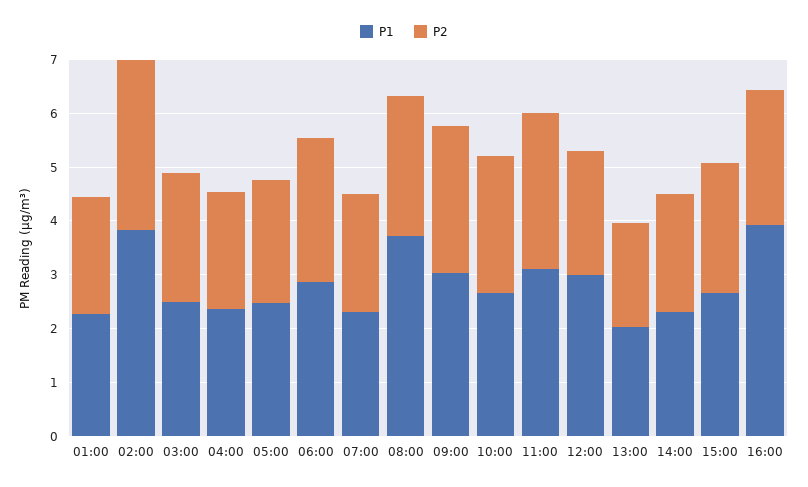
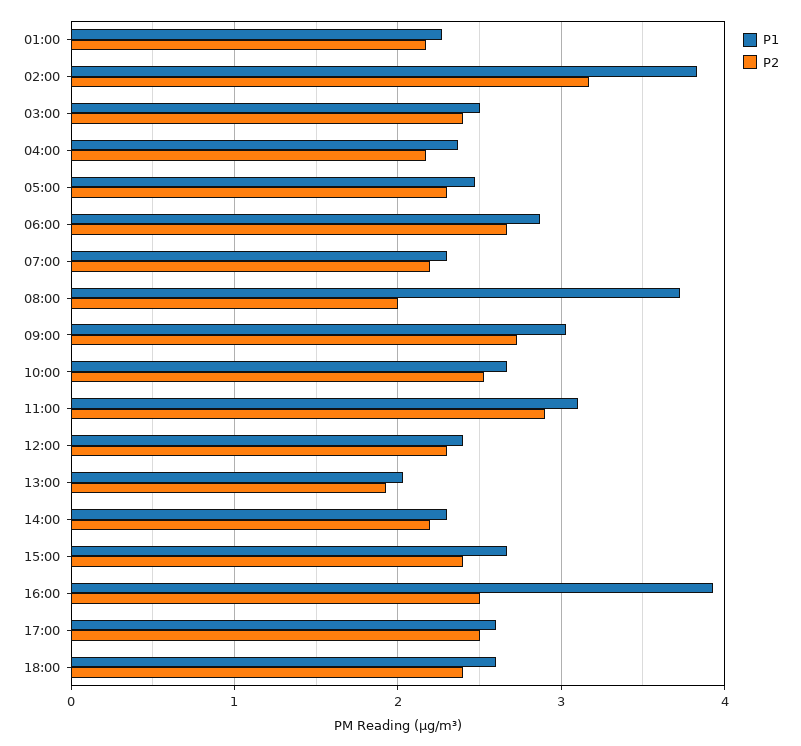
P2, 08:00: 2.6 -> 2
P1, 12:00: 3 -> 2.4
P1, 17:00: none -> 2.6
P2, 17:00: none -> 2.5
P1, 18:00: none -> 2.6
P2, 18:00: none -> 2.4

